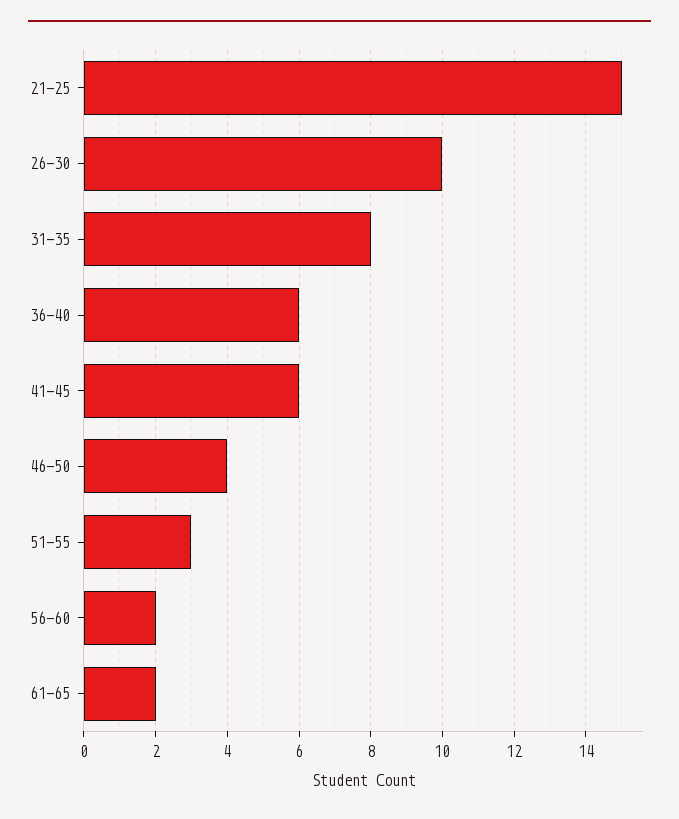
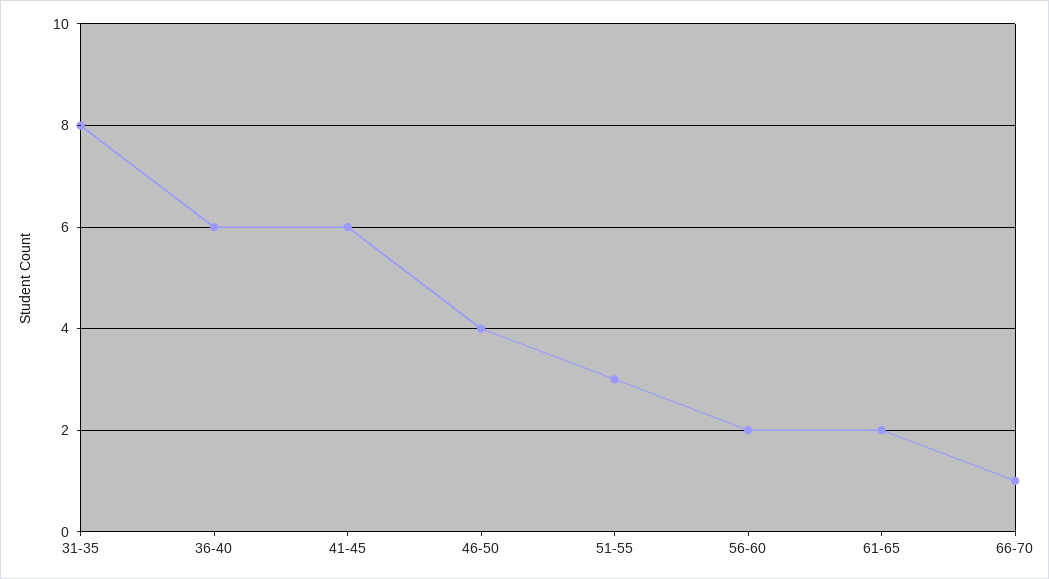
21-25: 15 -> none
26-30: 10 -> none
66-70: none -> 1

